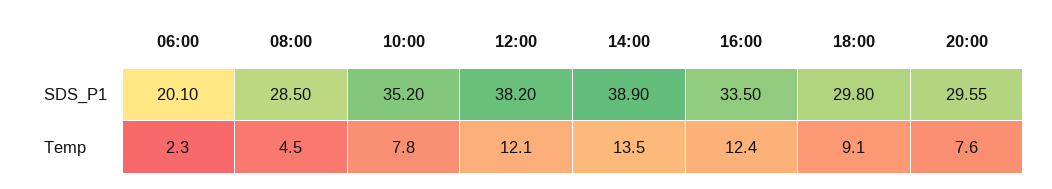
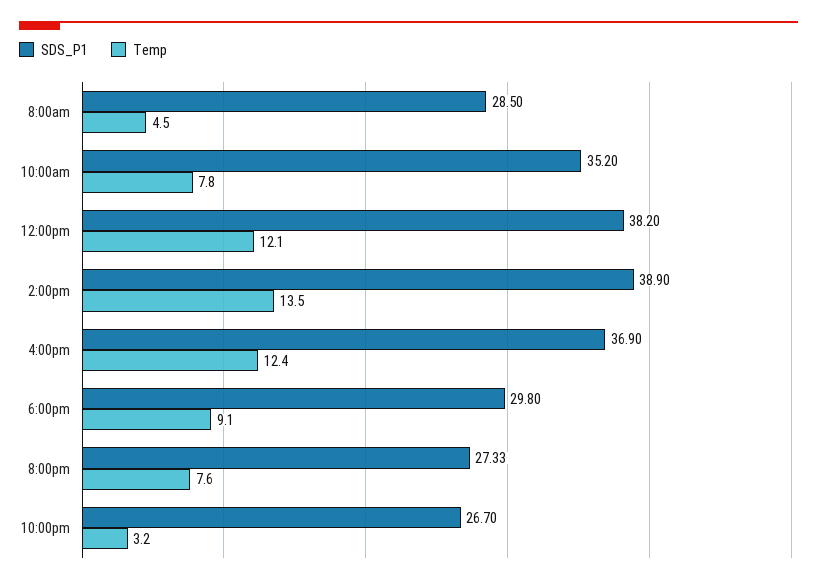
SDS_P1, 06:00: 20.1 -> none
SDS_P1, 16:00: 33.5 -> 36.9
SDS_P1, 20:00: 29.55 -> 27.33
Temp, 06:00: 2.3 -> none
SDS_P1, 10:00pm: none -> 26.7
Temp, 10:00pm: none -> 3.2

